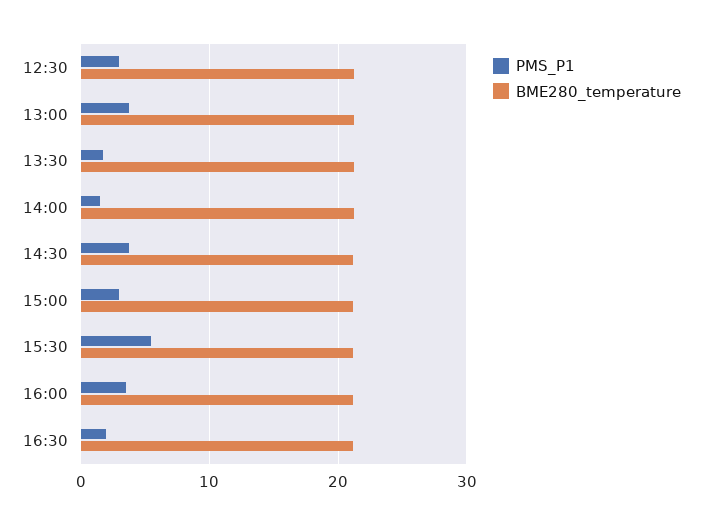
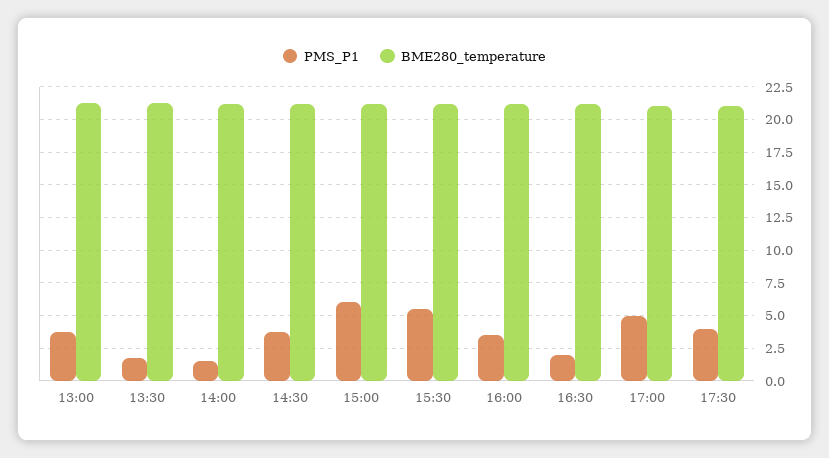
PMS_P1, 12:30: 3 -> none
BME280_temperature, 12:30: 21 -> none
PMS_P1, 15:00: 3 -> 6
PMS_P1, 17:00: none -> 5
BME280_temperature, 17:00: none -> 21
PMS_P1, 17:30: none -> 4
BME280_temperature, 17:30: none -> 21

